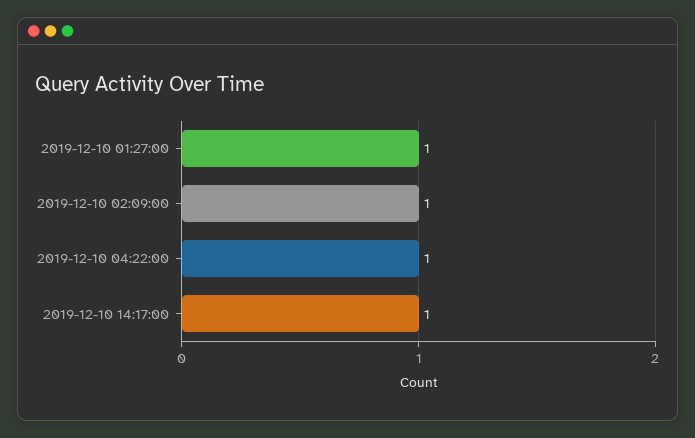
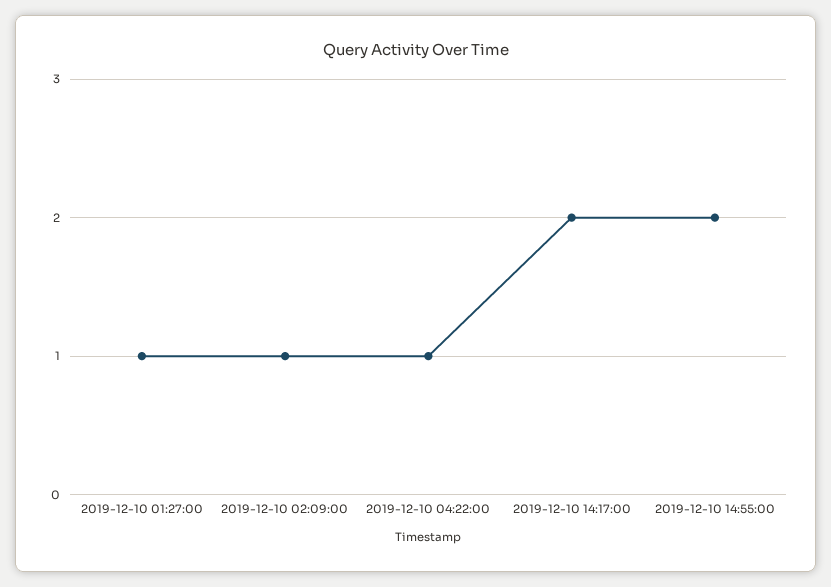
2019-12-10 14:17:00: 1 -> 2
2019-12-10 14:55:00: none -> 2

